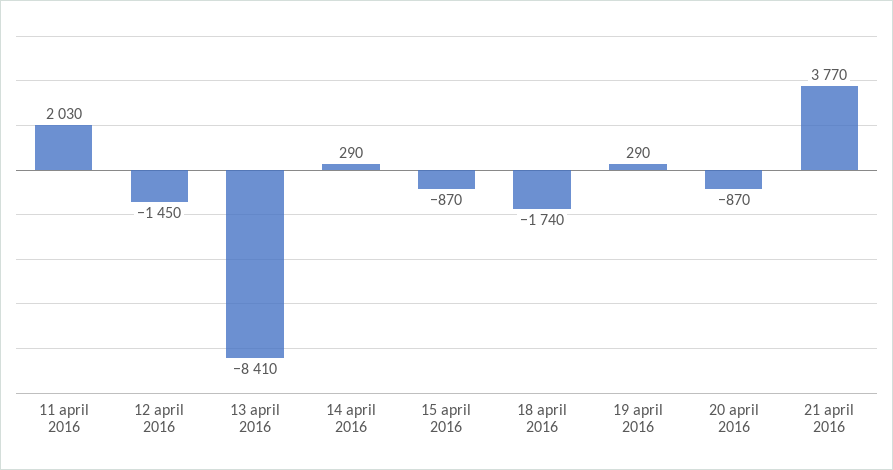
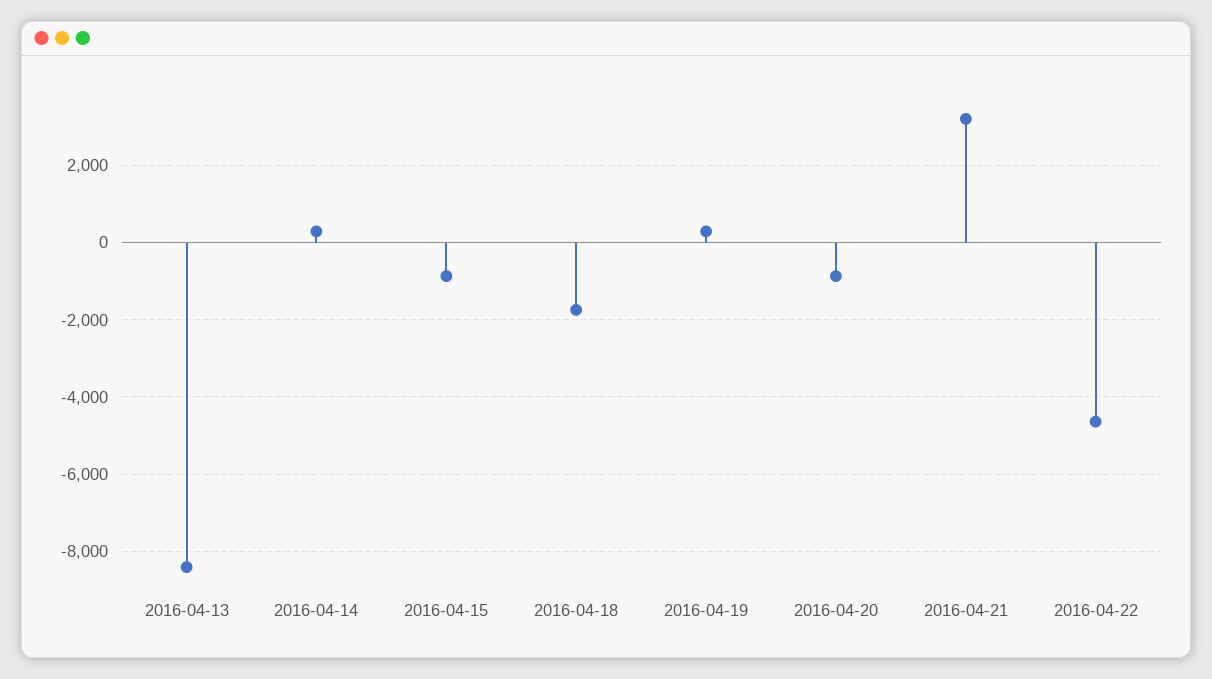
11 april 2016: 2030 -> none
12 april 2016: -1450 -> none
21 april 2016: 3770 -> 3200
2016-04-22: none -> -4600

